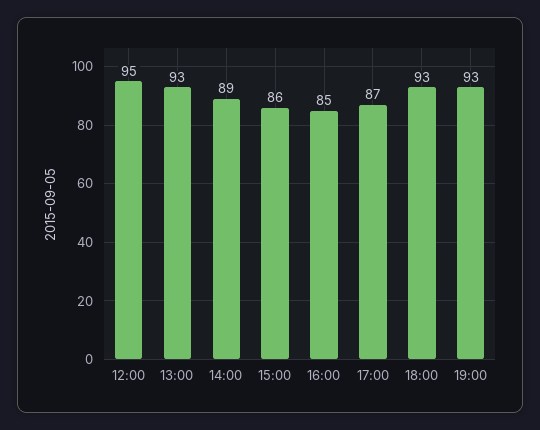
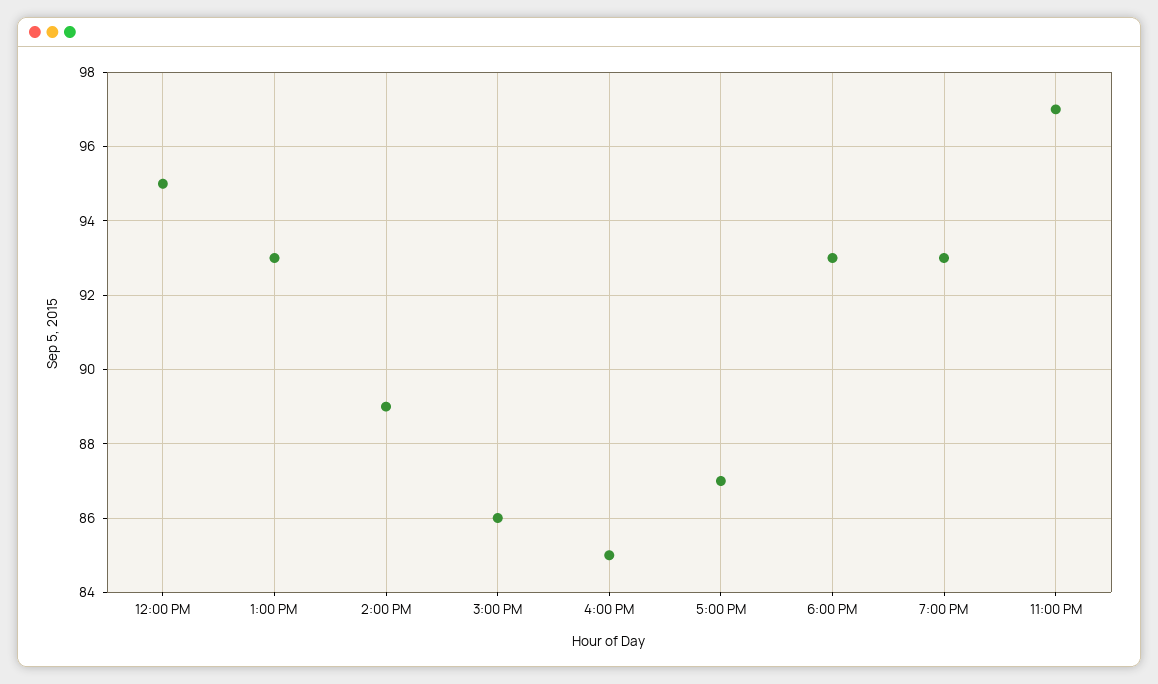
11:00 PM: none -> 97

